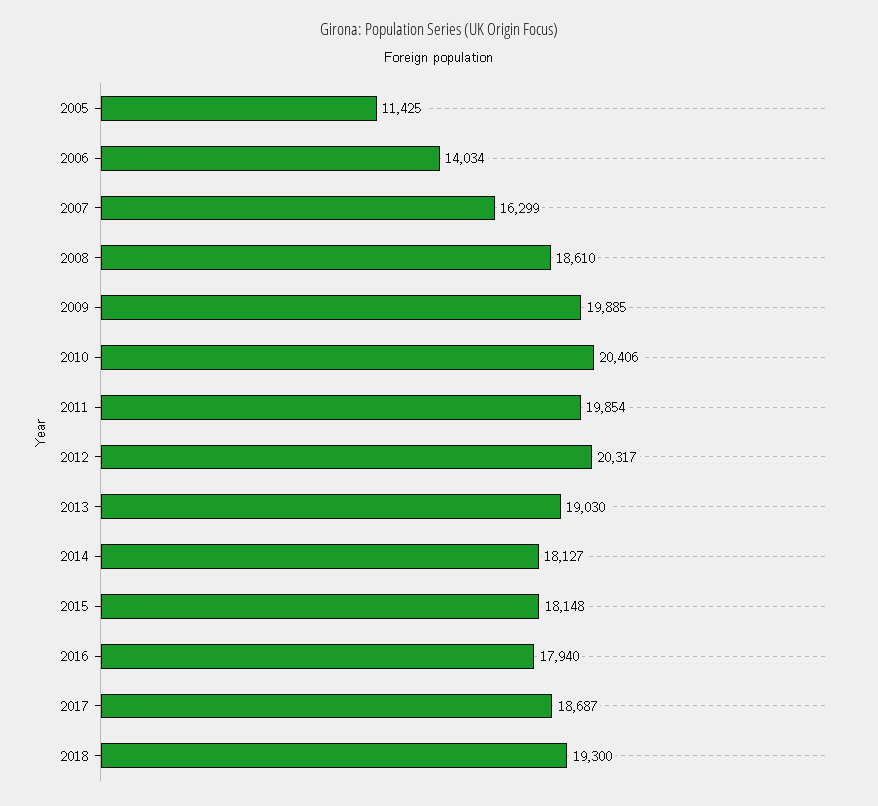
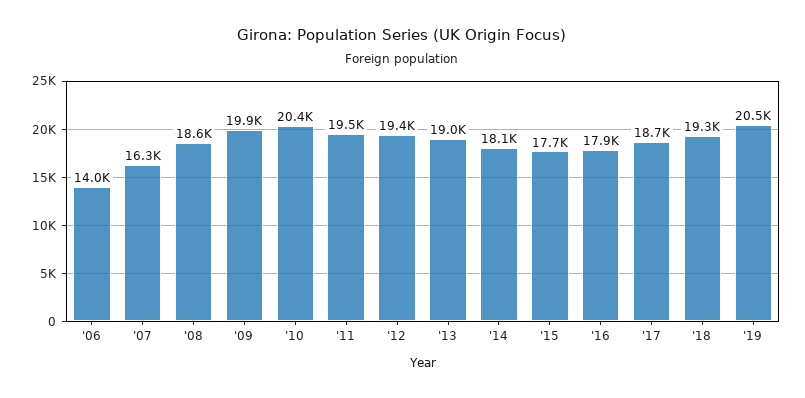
2005: 11425 -> none
2011: 19854 -> 19500
2012: 20317 -> 19400
2015: 18148 -> 17700
'19: none -> 20500

